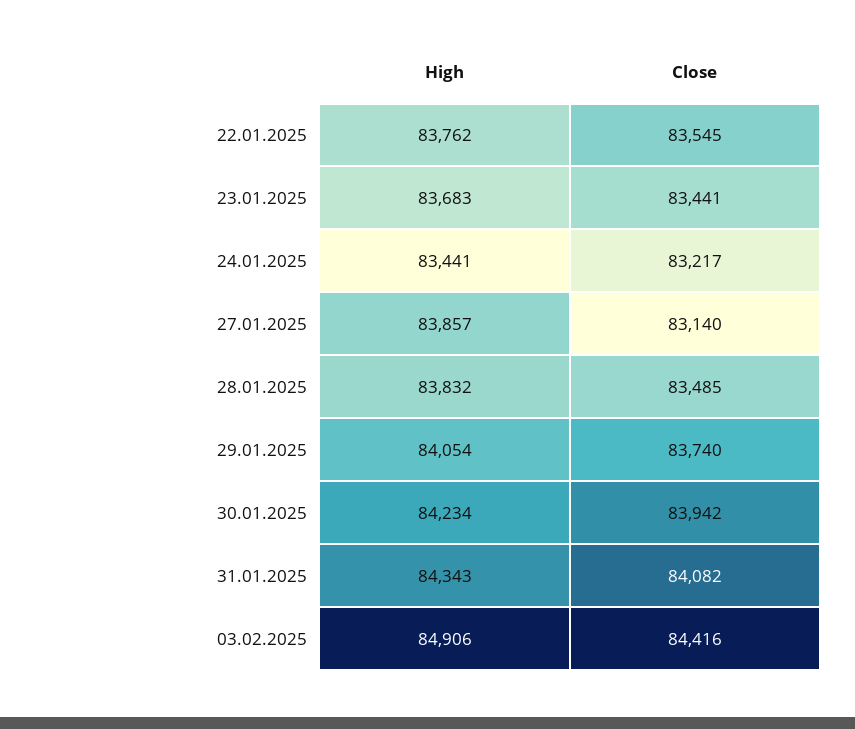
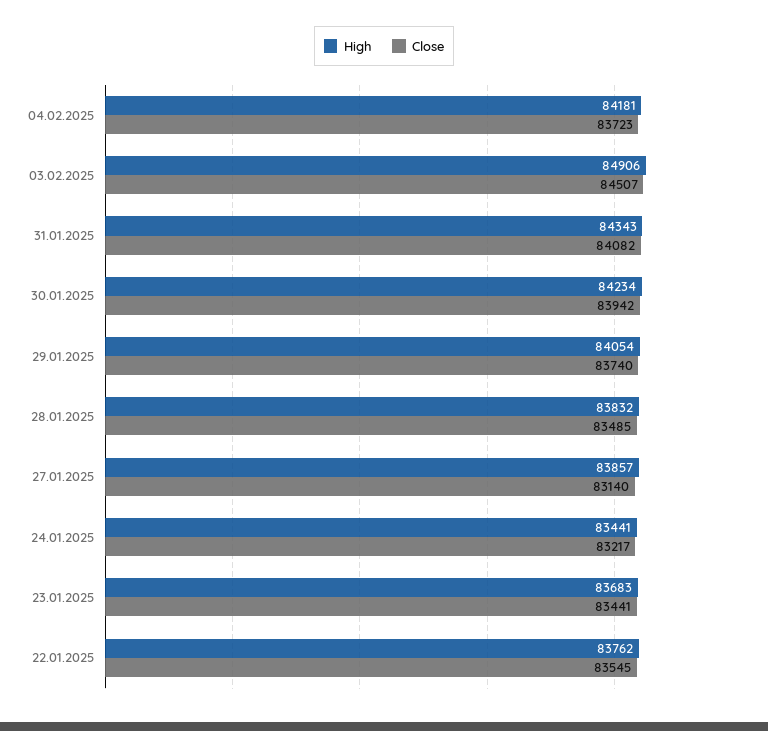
Close, 03.02.2025: 84416 -> 84507
High, 04.02.2025: none -> 84181
Close, 04.02.2025: none -> 83723

